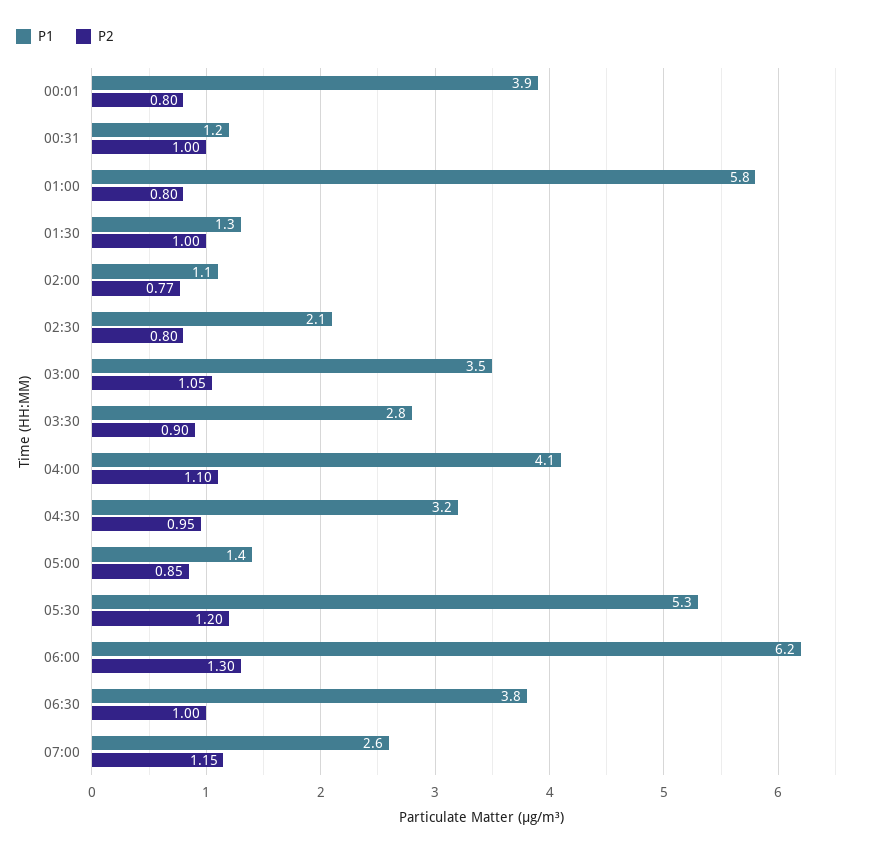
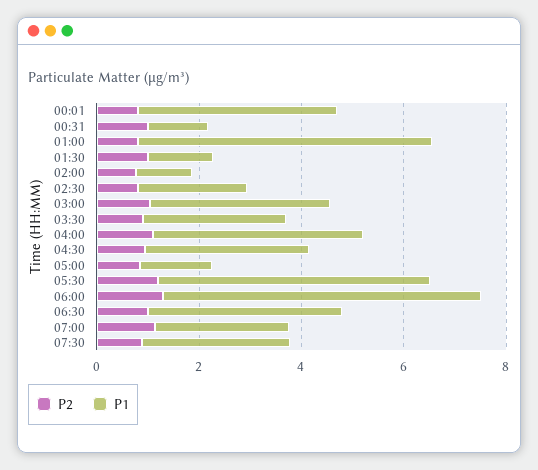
P2, 07:30: none -> 1
P1, 07:30: none -> 3

